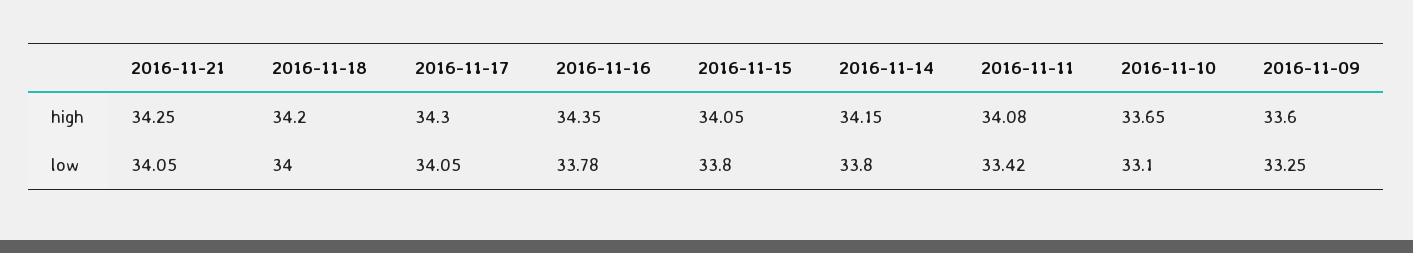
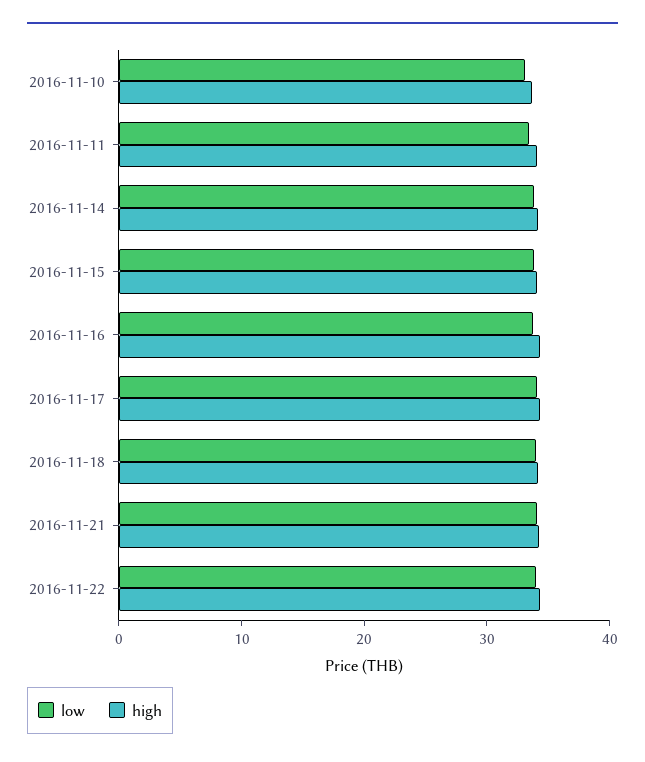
high, 2016-11-09: 33.6 -> none
low, 2016-11-09: 33.25 -> none
low, 2016-11-22: none -> 34
high, 2016-11-22: none -> 34

